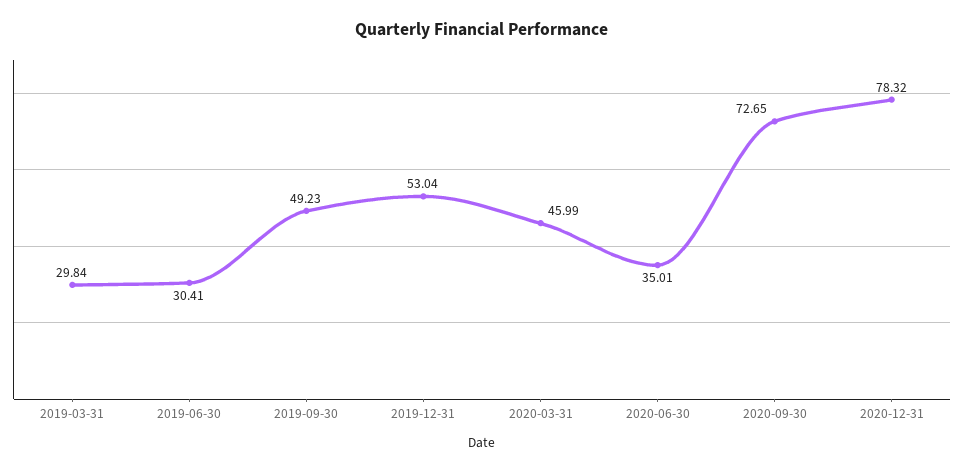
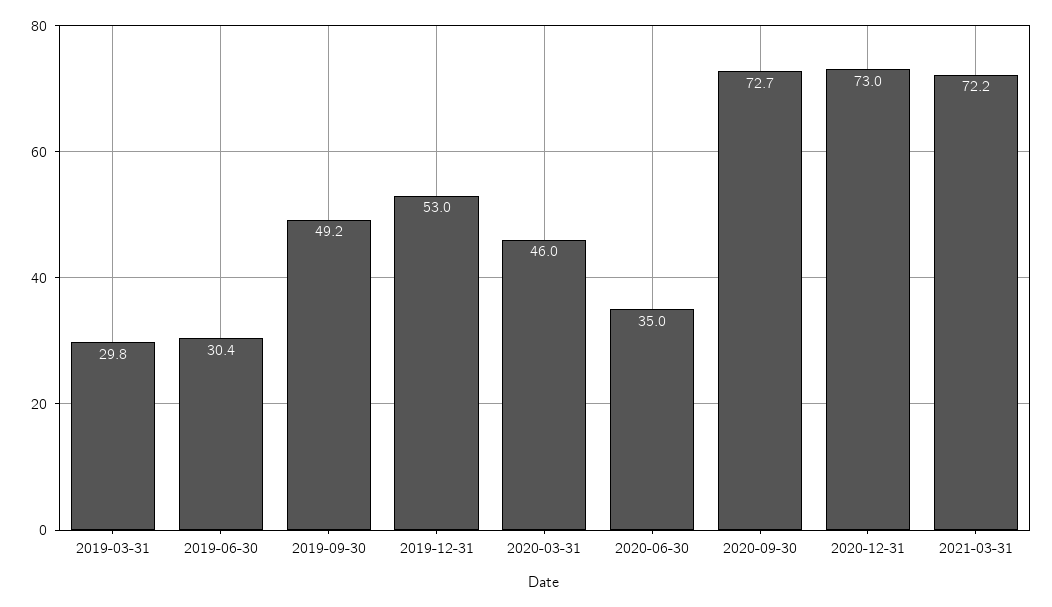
2020-12-31: 78.32 -> 73
2021-03-31: none -> 72.2

